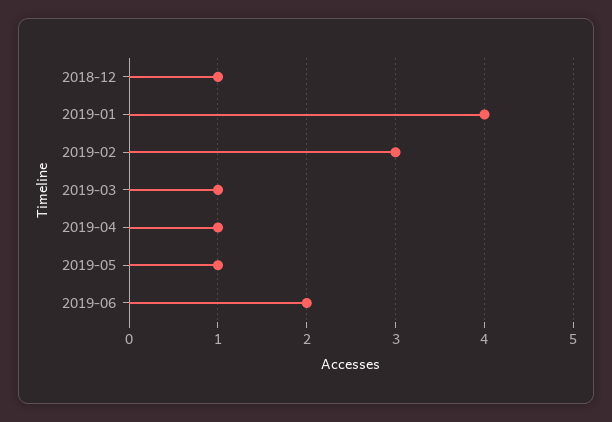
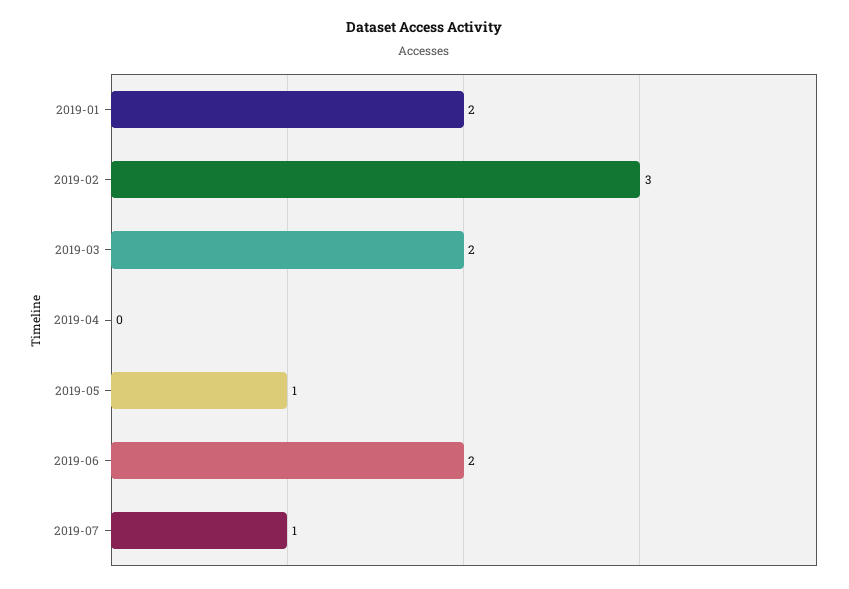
2018-12: 1 -> none
2019-01: 4 -> 2
2019-03: 1 -> 2
2019-04: 1 -> 0
2019-07: none -> 1

